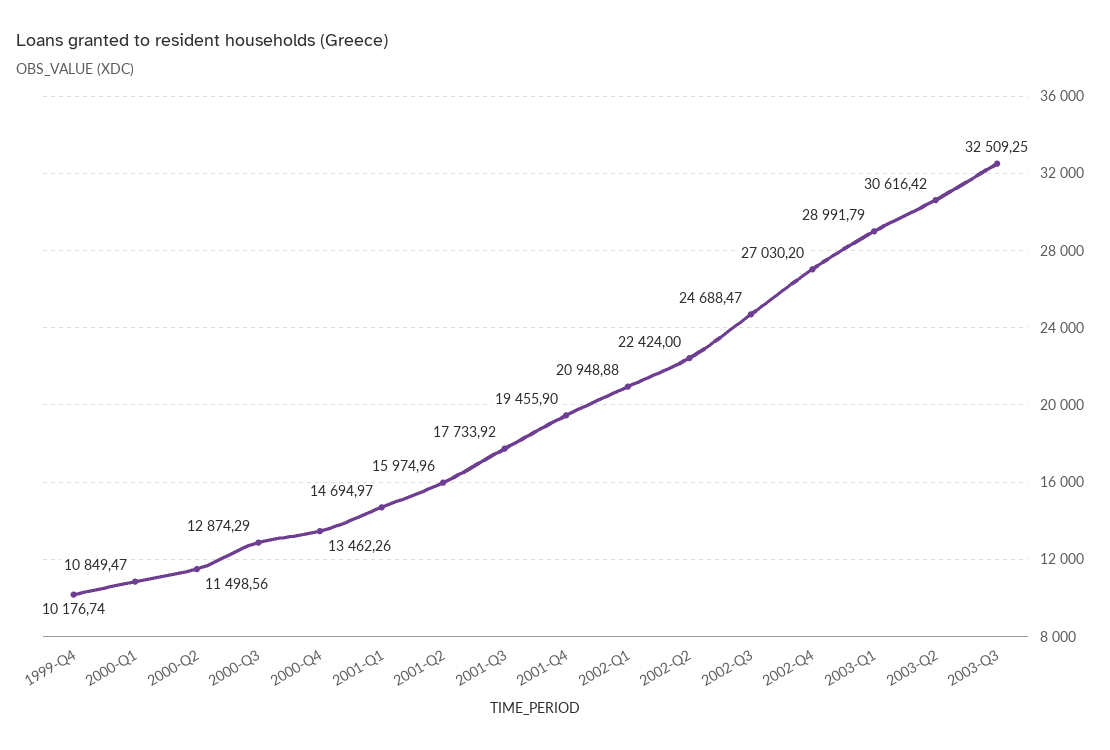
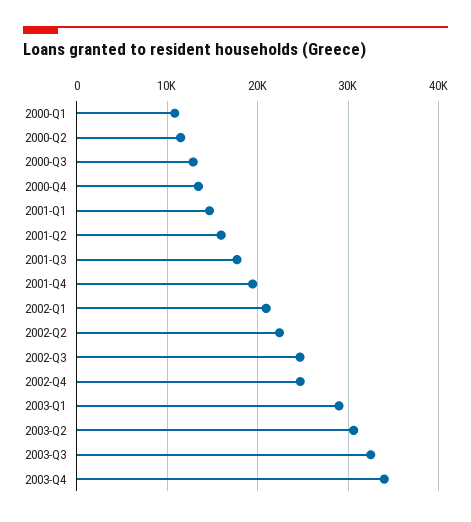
1999-Q4: 10176.74 -> none
2002-Q4: 27030.2 -> 25000
2003-Q4: none -> 34000

